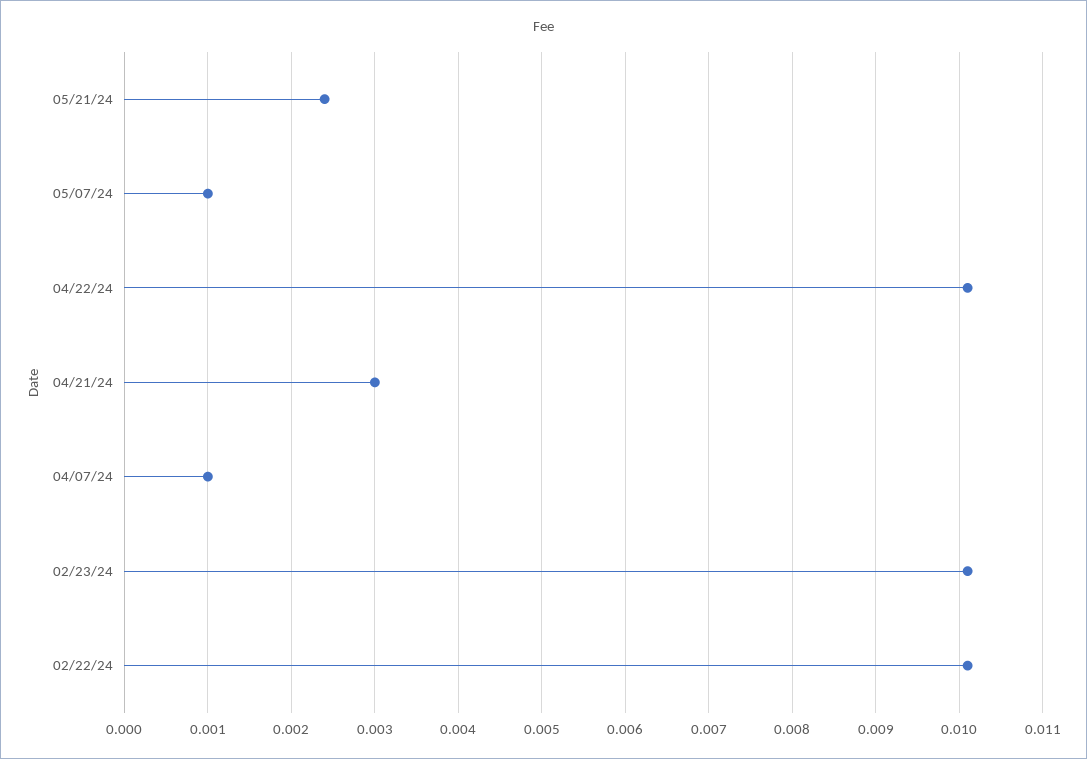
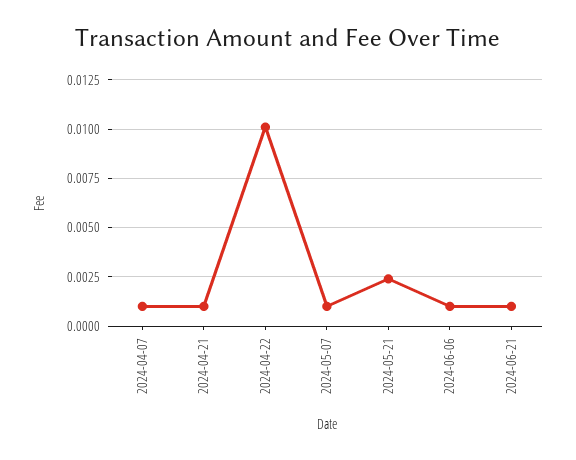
04/21/24: 0.003 -> 0.001
02/23/24: 0.0101 -> none
02/22/24: 0.0101 -> none
2024-06-06: none -> 0.001
2024-06-21: none -> 0.001

